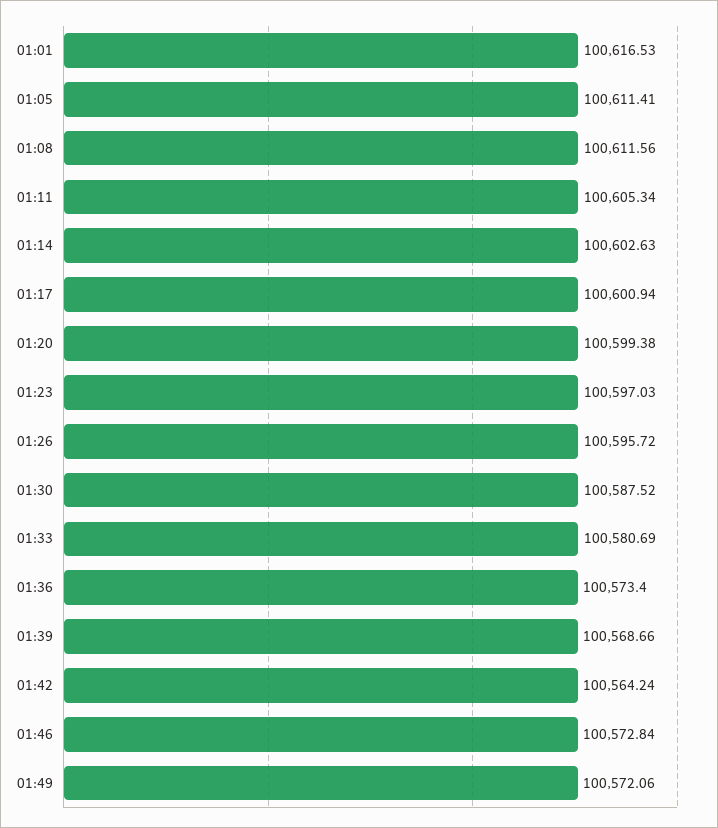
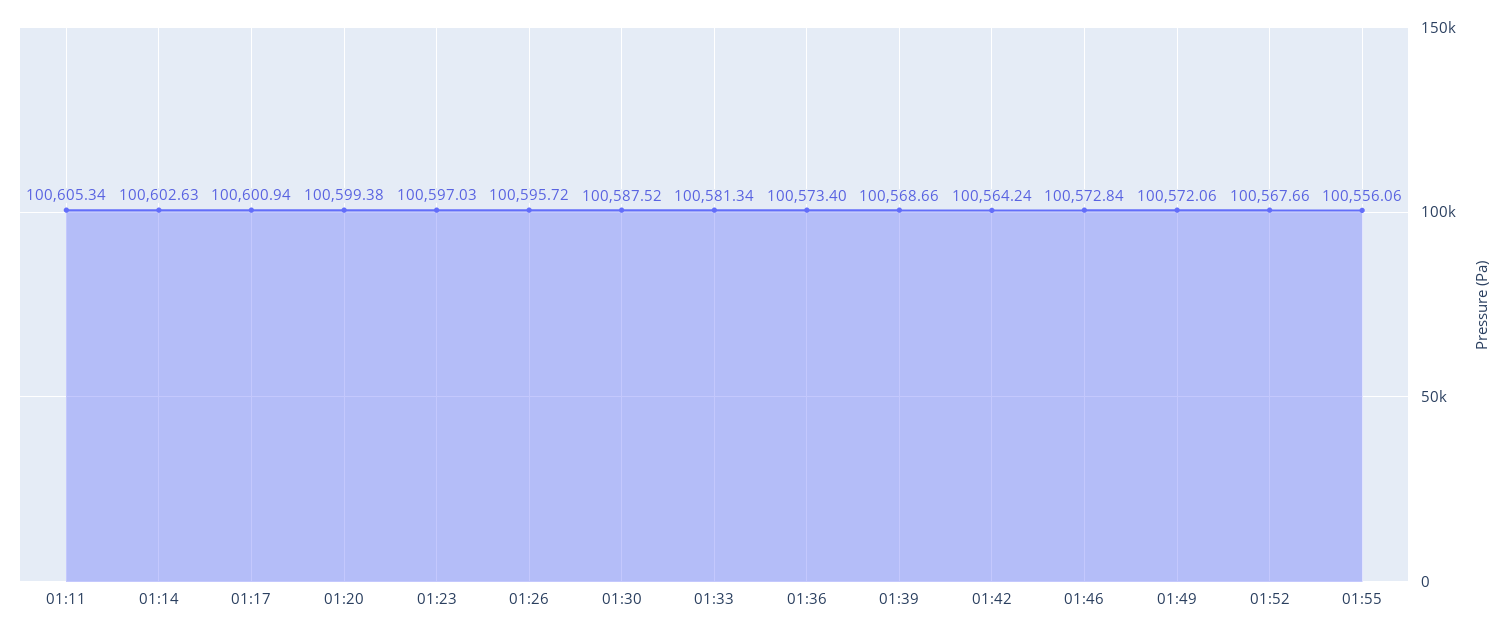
01:01: 100616.53 -> none
01:05: 100611.41 -> none
01:08: 100611.56 -> none
01:33: 100580.69 -> 100581.34
01:52: none -> 100567.66
01:55: none -> 100556.06

